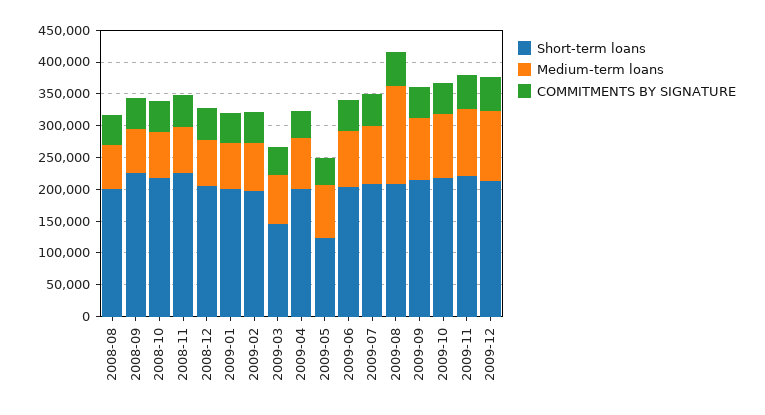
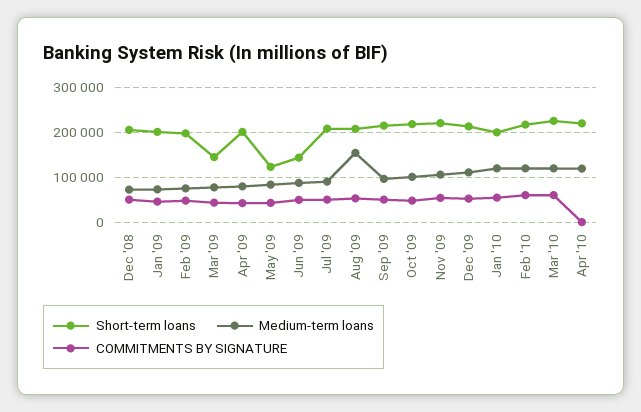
Short-term loans, 2008-08: 200000 -> none
Medium-term loans, 2008-08: 75000 -> none
COMMITMENTS BY SIGNATURE, 2008-08: 50000 -> none
Short-term loans, 2008-09: 225000 -> none
Medium-term loans, 2008-09: 75000 -> none
COMMITMENTS BY SIGNATURE, 2008-09: 50000 -> none
Short-term loans, 2008-10: 225000 -> none
Medium-term loans, 2008-10: 75000 -> none
COMMITMENTS BY SIGNATURE, 2008-10: 50000 -> none
Short-term loans, 2008-11: 225000 -> none
Medium-term loans, 2008-11: 75000 -> none
COMMITMENTS BY SIGNATURE, 2008-11: 50000 -> none
Short-term loans, 2009-06: 200000 -> 140000
Short-term loans, Jan '10: none -> 200000
Medium-term loans, Jan '10: none -> 120000
COMMITMENTS BY SIGNATURE, Jan '10: none -> 60000
Short-term loans, Feb '10: none -> 220000
Medium-term loans, Feb '10: none -> 120000
COMMITMENTS BY SIGNATURE, Feb '10: none -> 60000
Short-term loans, Mar '10: none -> 220000
Medium-term loans, Mar '10: none -> 120000
COMMITMENTS BY SIGNATURE, Mar '10: none -> 60000
Short-term loans, Apr '10: none -> 220000
Medium-term loans, Apr '10: none -> 120000
COMMITMENTS BY SIGNATURE, Apr '10: none -> 0

